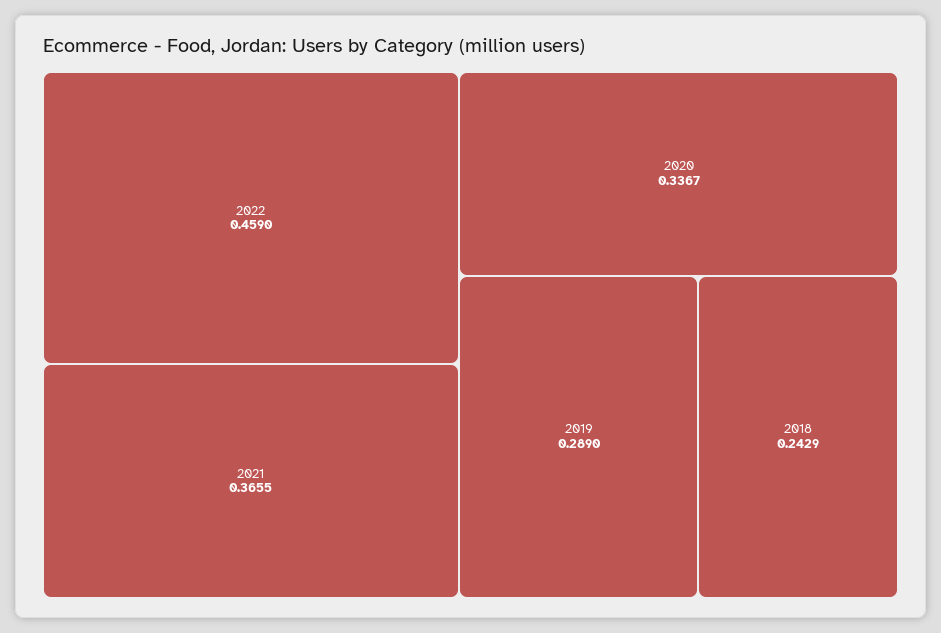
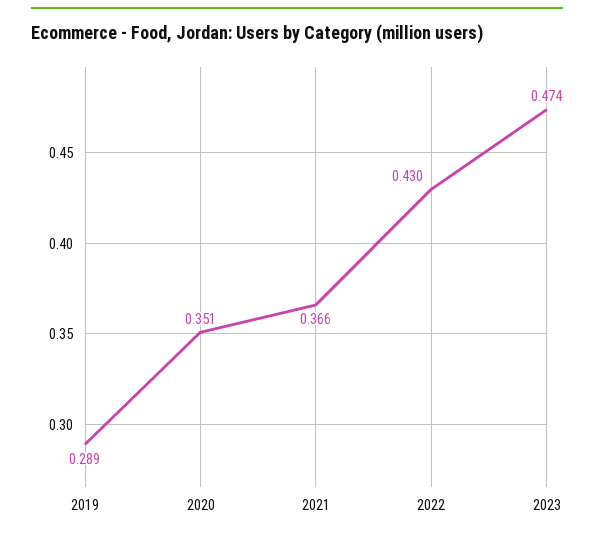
2022: 0.459 -> 0.43
2020: 0.3367 -> 0.351
2018: 0.2429 -> none
2023: none -> 0.474

